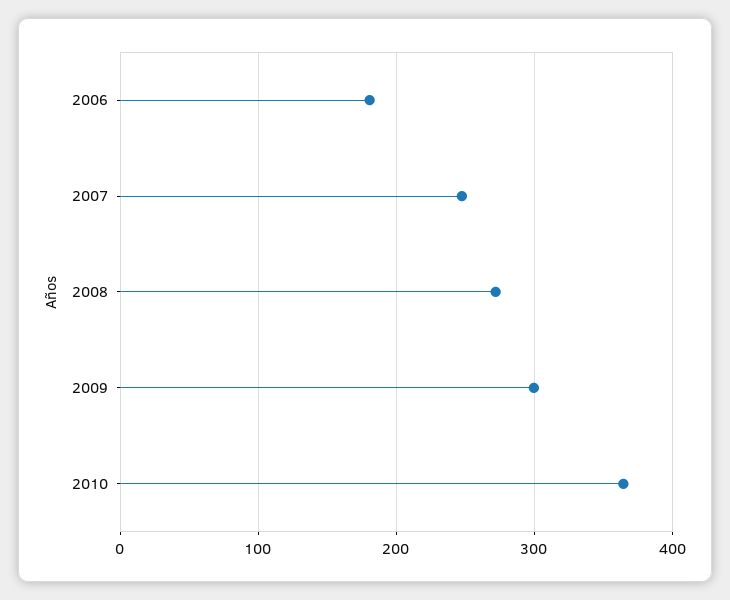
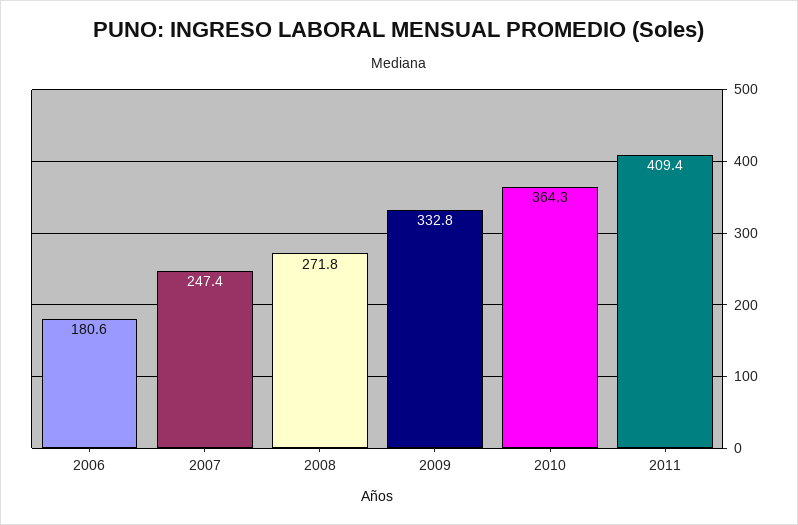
2009: 300 -> 332.8
2011: none -> 409.4

